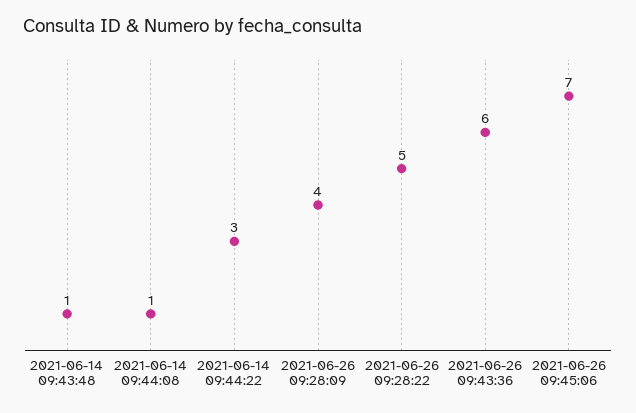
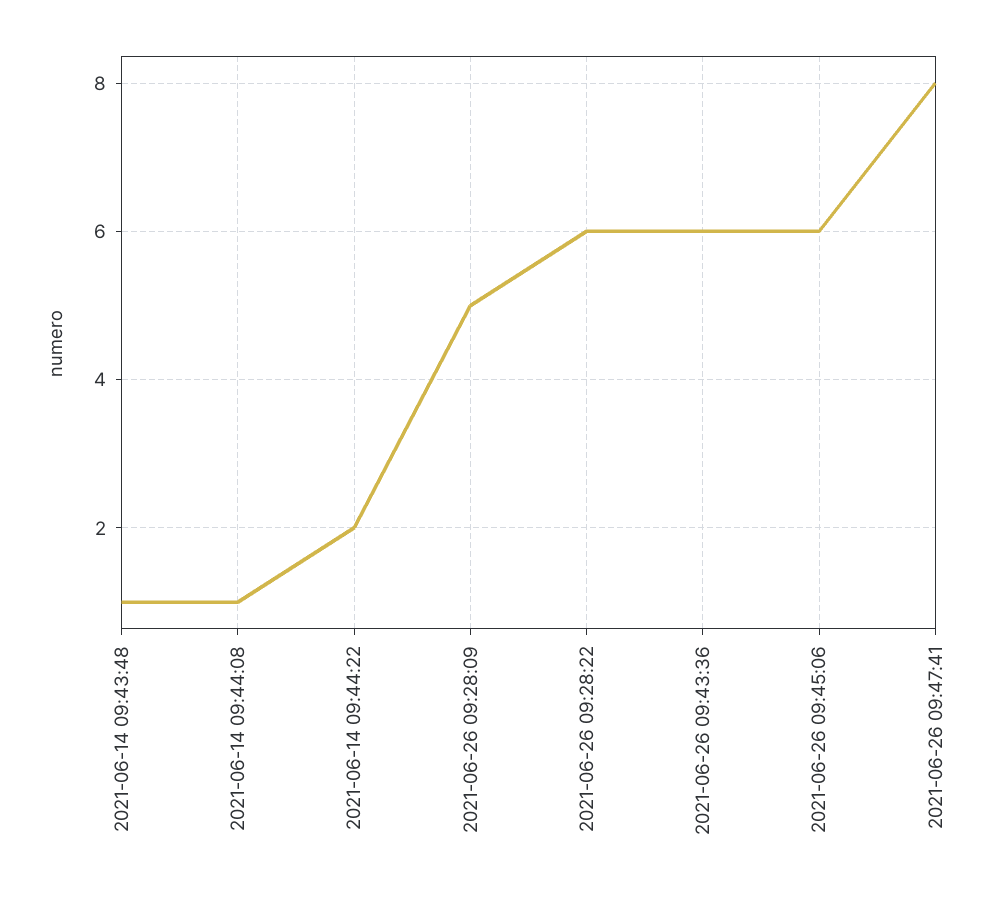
2021-06-14 09:44:22: 3 -> 2
2021-06-26 09:28:09: 4 -> 5
2021-06-26 09:28:22: 5 -> 6
2021-06-26 09:45:06: 7 -> 6
2021-06-26 09:47:41: none -> 8

